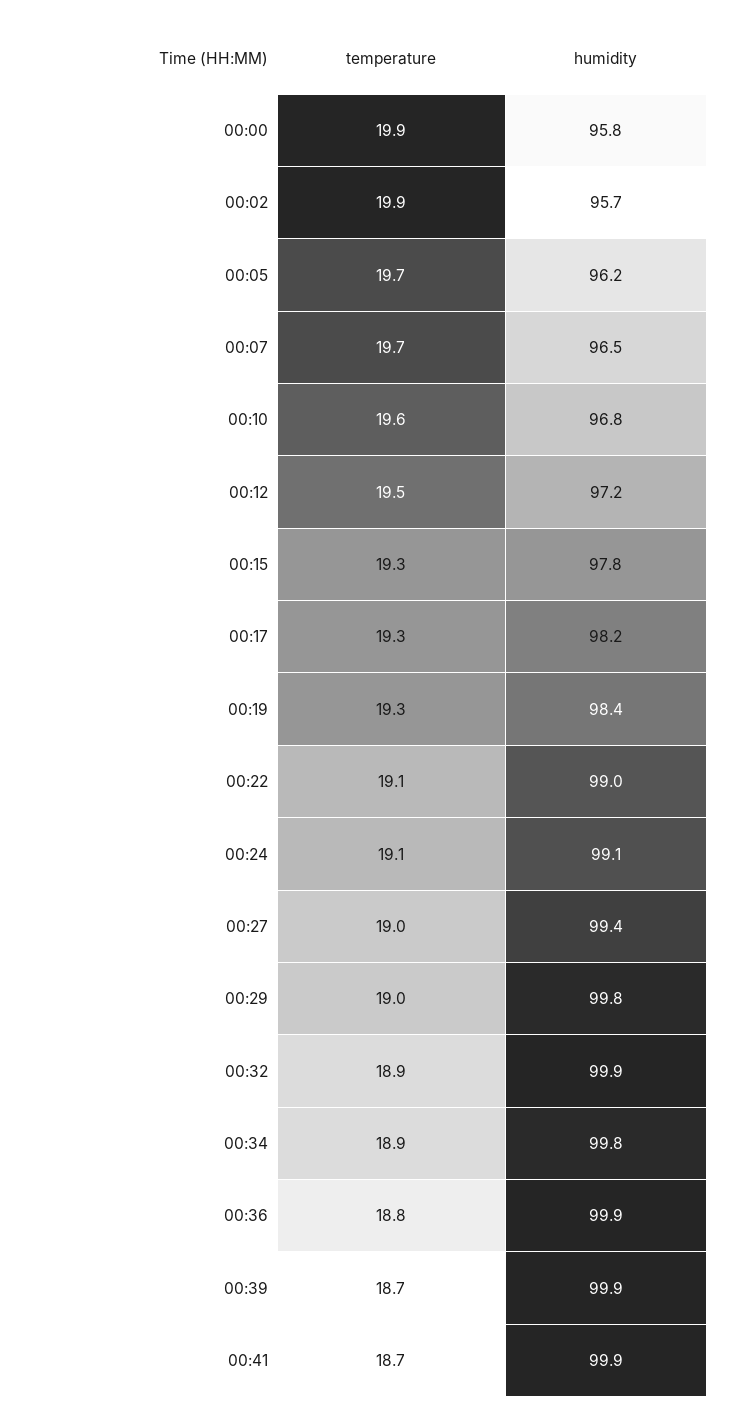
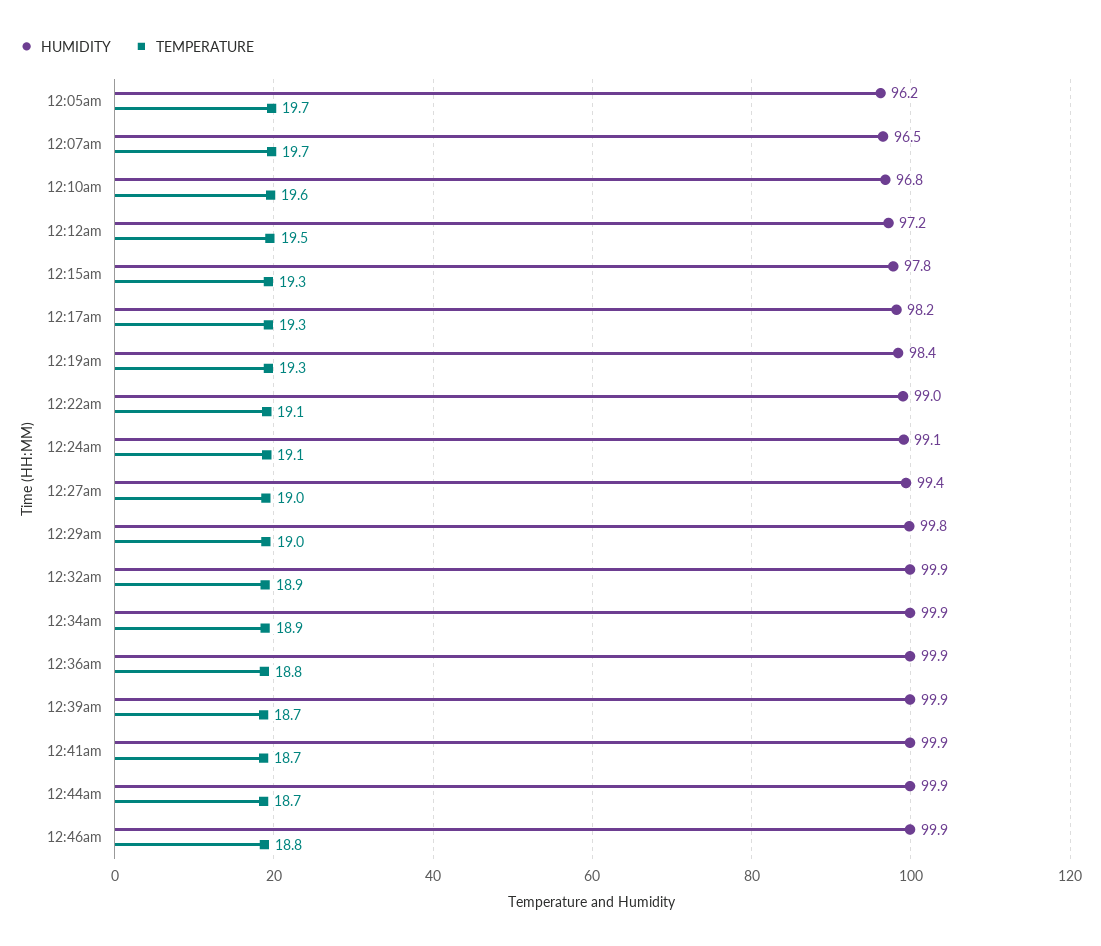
temperature, 00:00: 19.9 -> none
humidity, 00:00: 95.8 -> none
temperature, 00:02: 19.9 -> none
humidity, 00:02: 95.7 -> none
humidity, 00:34: 99.8 -> 99.9
humidity, 12:44am: none -> 99.9
temperature, 12:44am: none -> 18.7
humidity, 12:46am: none -> 99.9
temperature, 12:46am: none -> 18.8

